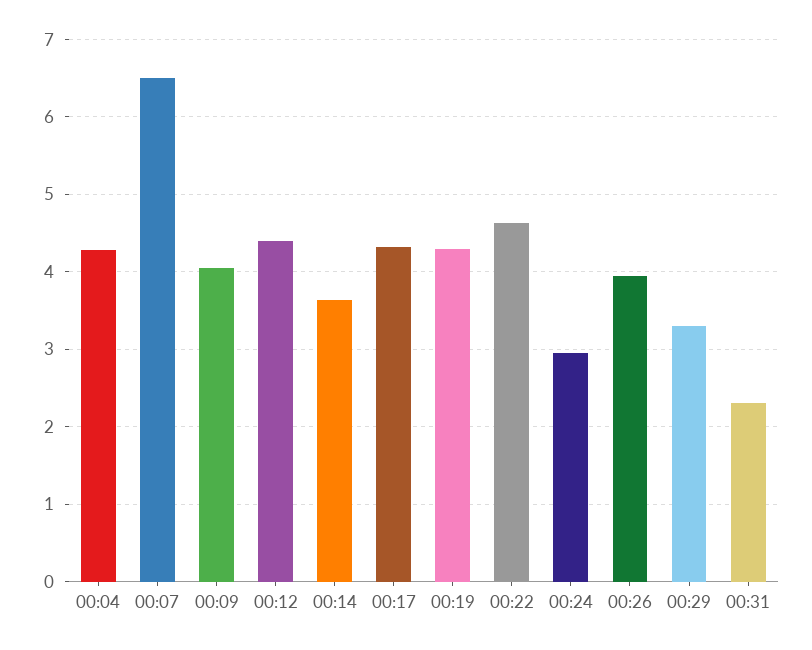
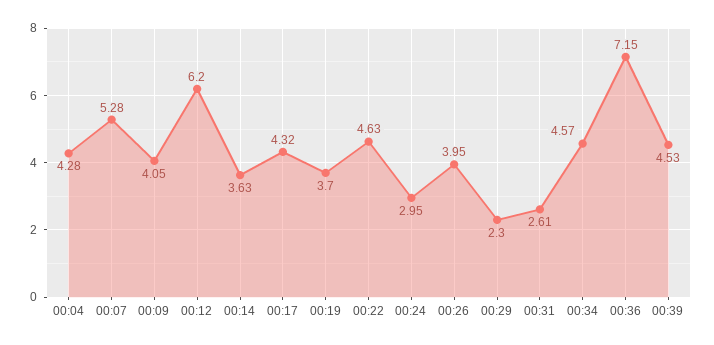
00:07: 6.5 -> 5.28
00:12: 4.4 -> 6.2
00:19: 4.3 -> 3.7
00:29: 3.3 -> 2.3
00:31: 2.3 -> 2.61
00:34: none -> 4.57
00:36: none -> 7.15
00:39: none -> 4.53

